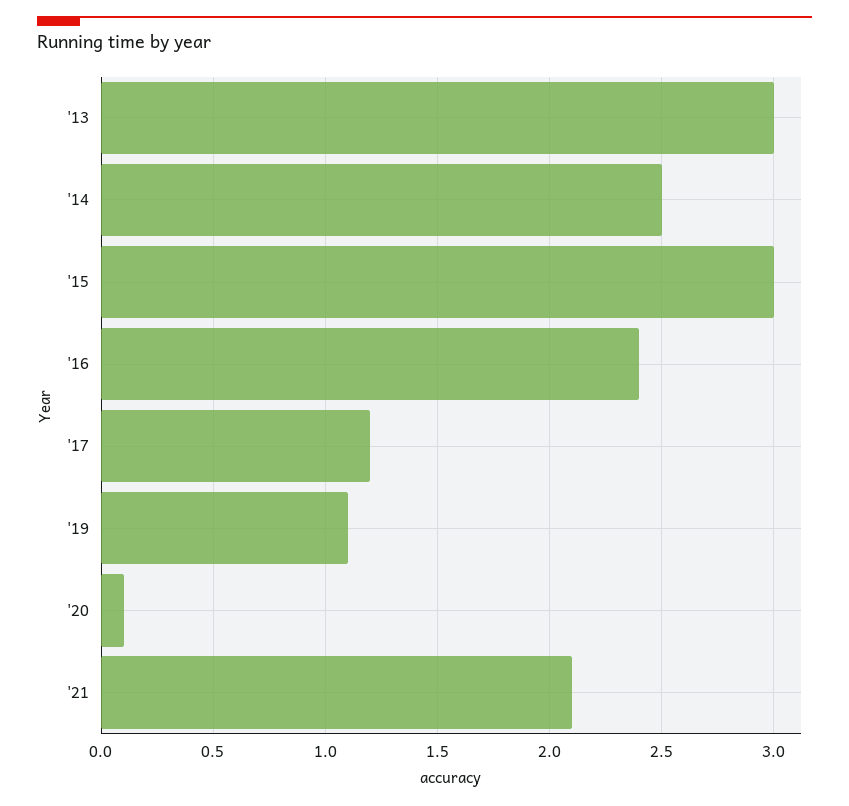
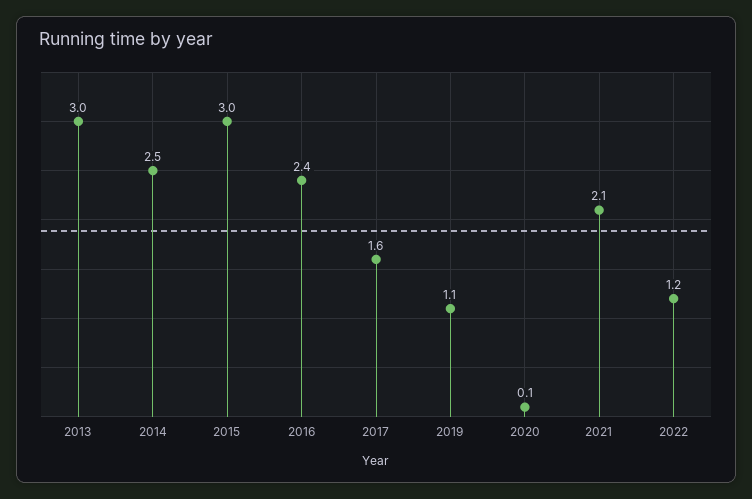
'17: 1.2 -> 1.6
2022: none -> 1.2

